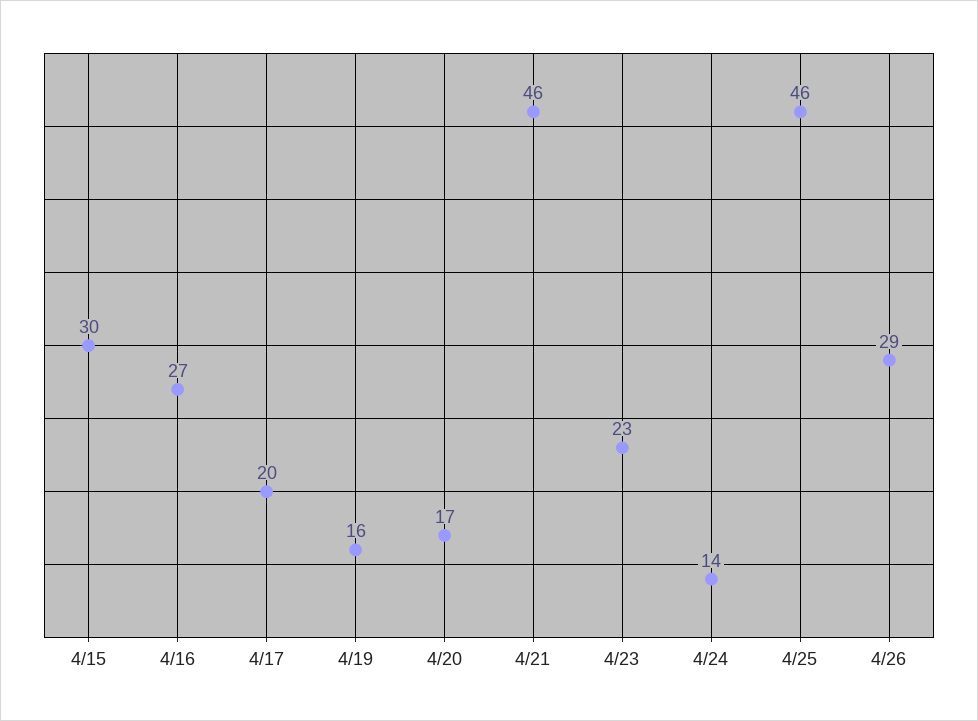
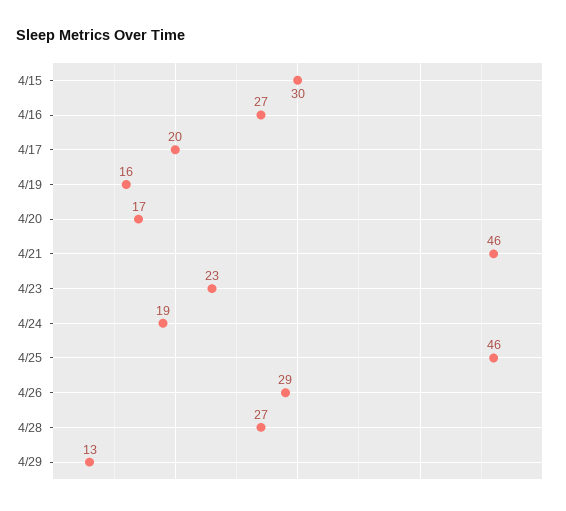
4/24: 14 -> 19
4/28: none -> 27
4/29: none -> 13

